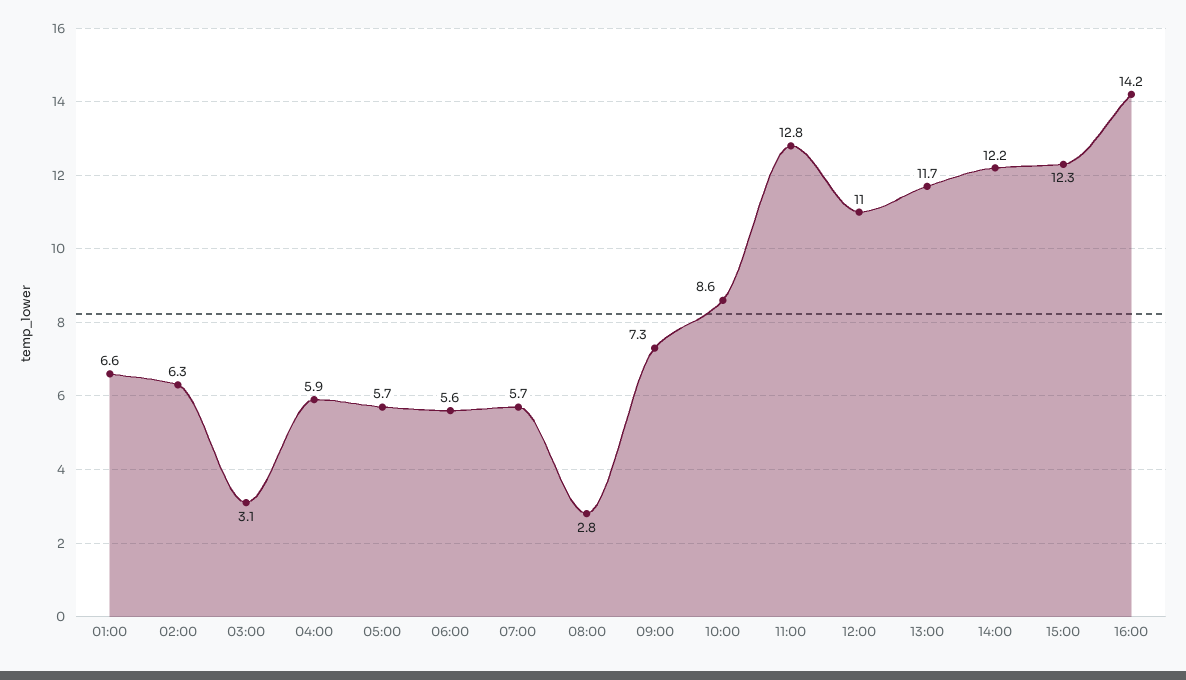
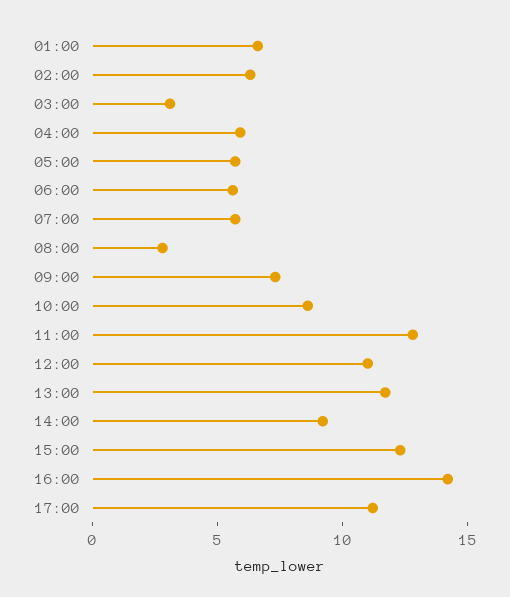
14:00: 12.2 -> 9
17:00: none -> 11

